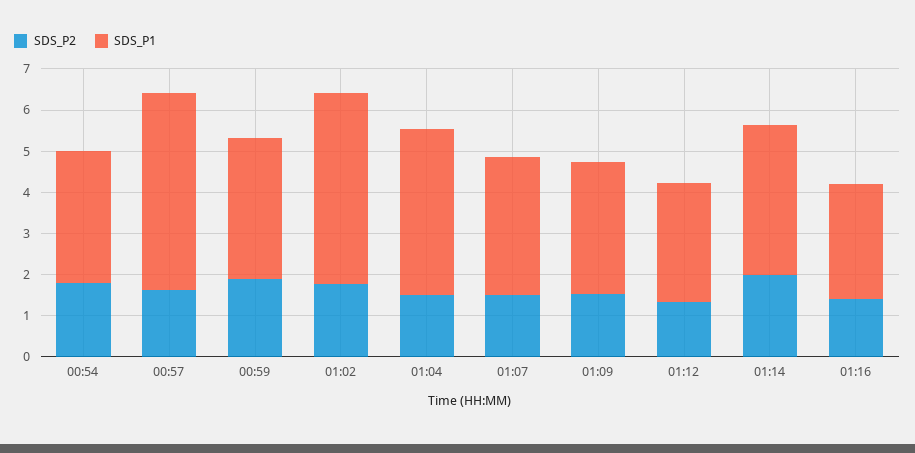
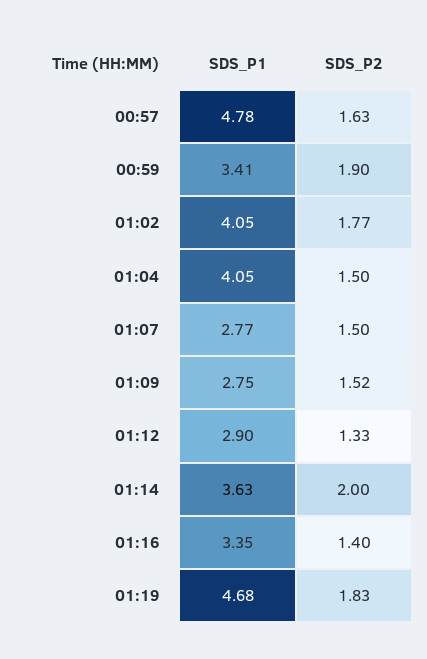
SDS_P2, 00:54: 1.8 -> none
SDS_P1, 00:54: 3.2 -> none
SDS_P1, 01:02: 4.6 -> 4.05
SDS_P1, 01:07: 3.4 -> 2.77
SDS_P1, 01:09: 3.2 -> 2.75
SDS_P1, 01:16: 2.8 -> 3.35
SDS_P1, 01:19: none -> 4.68
SDS_P2, 01:19: none -> 1.83

